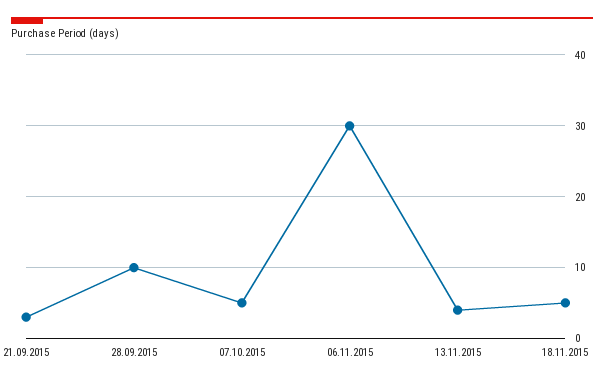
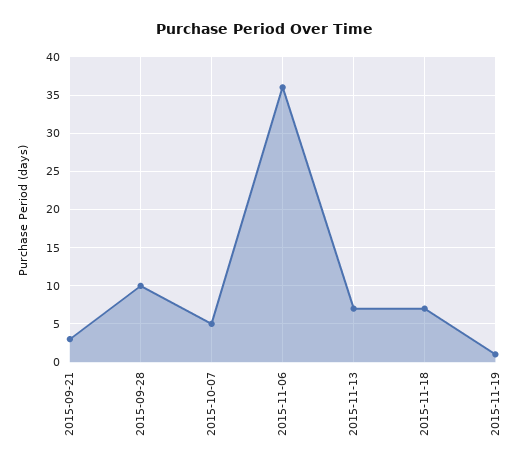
06.11.2015: 30 -> 36
13.11.2015: 4 -> 7
18.11.2015: 5 -> 7
2015-11-19: none -> 1

